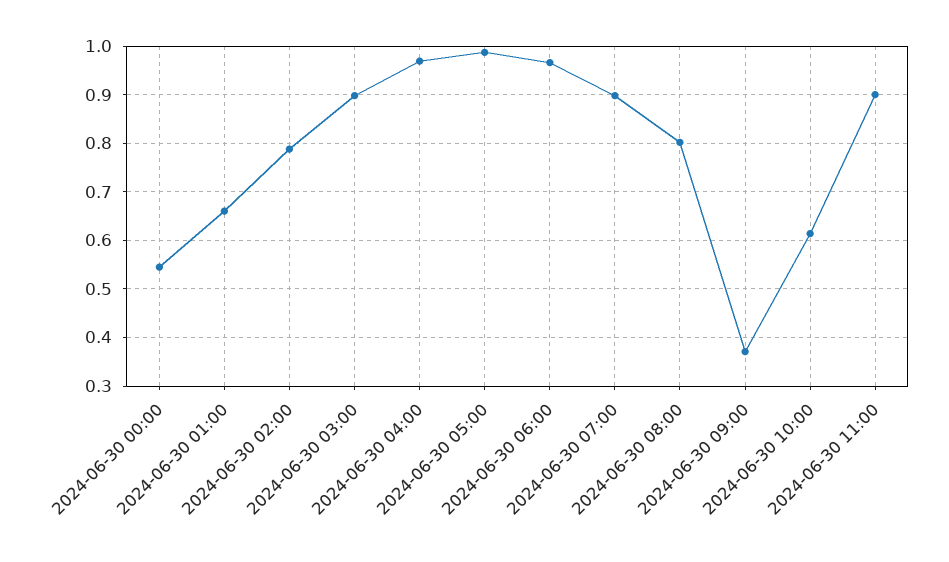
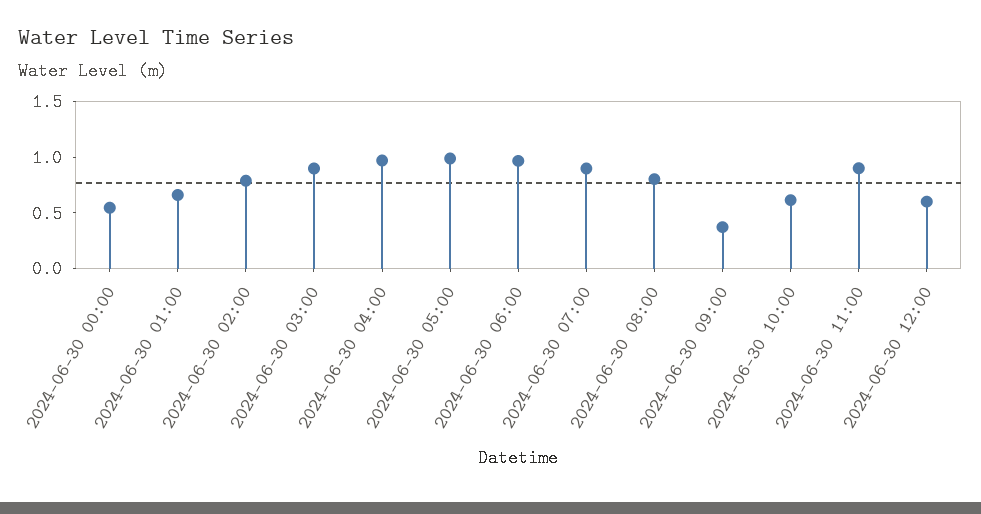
2024-06-30 12:00: none -> 0.6

